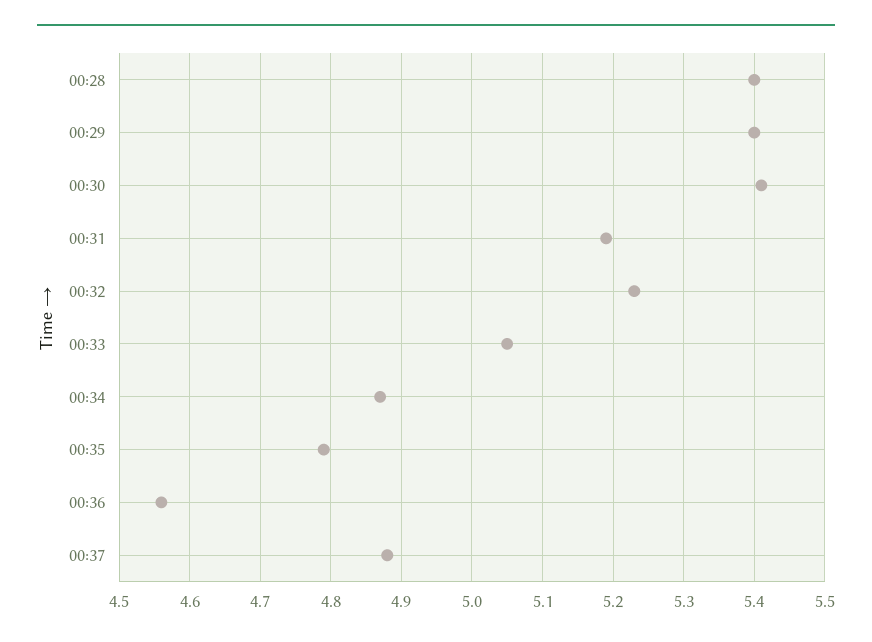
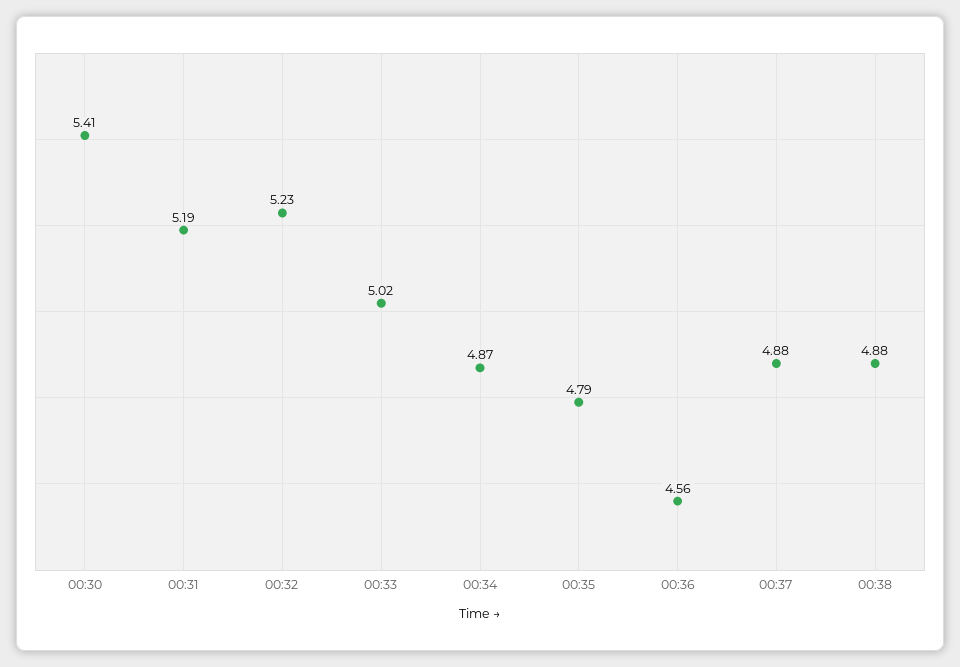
00:28: 5.4 -> none
00:29: 5.4 -> none
00:33: 5.05 -> 5.02
00:38: none -> 4.88

